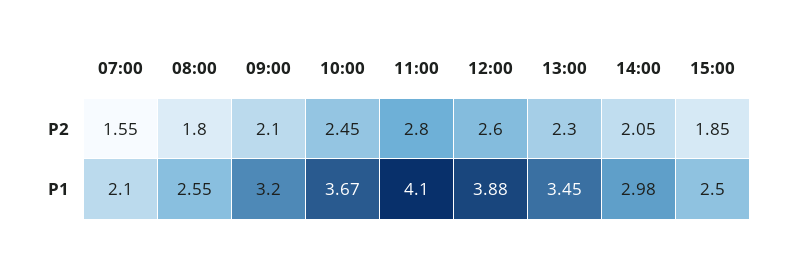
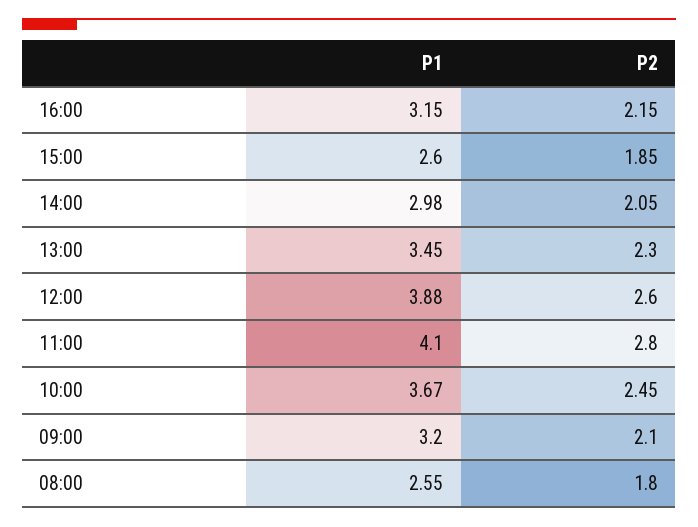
07:00, P2: 1.55 -> none
07:00, P1: 2.1 -> none
15:00, P1: 2.5 -> 2.6
16:00, P1: none -> 3.15
16:00, P2: none -> 2.15

